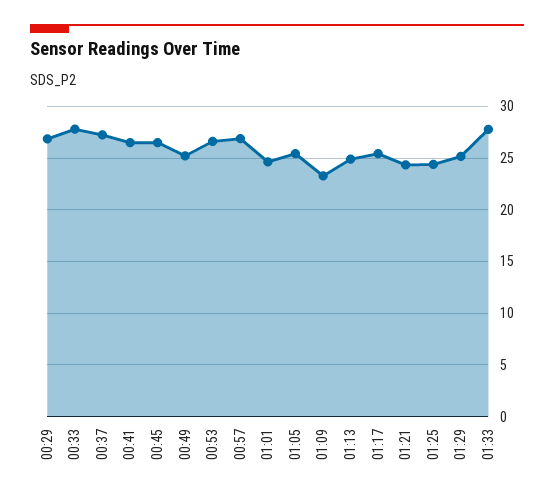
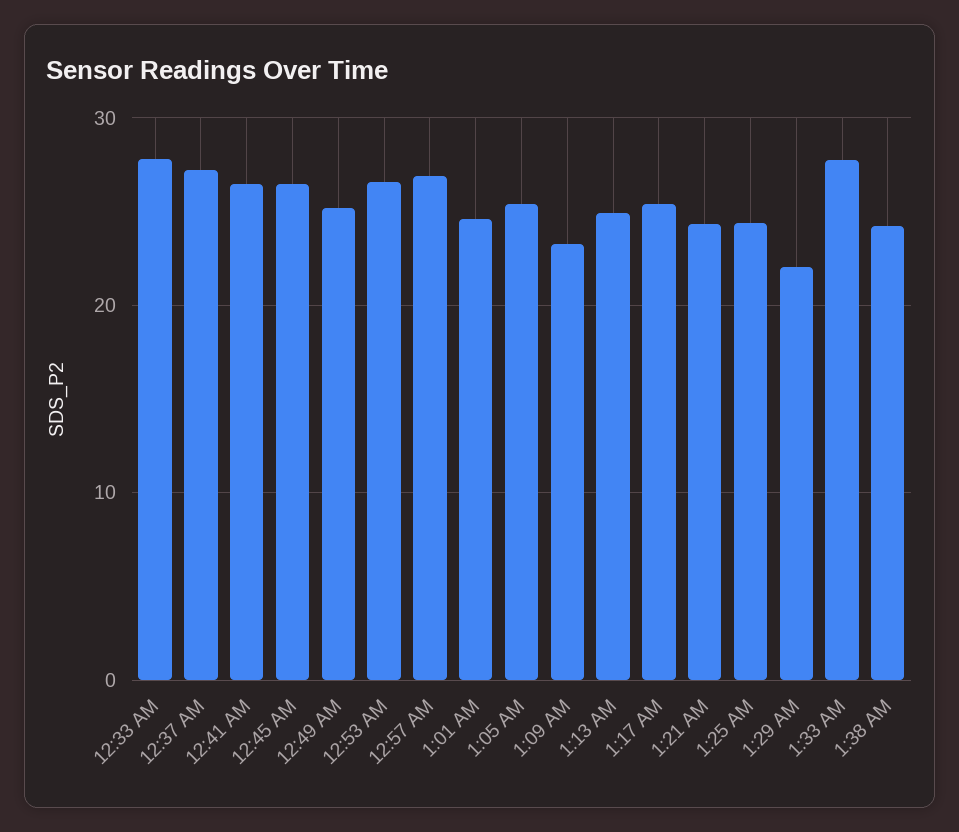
00:29: 27 -> none
01:29: 25 -> 22
1:38 AM: none -> 24

